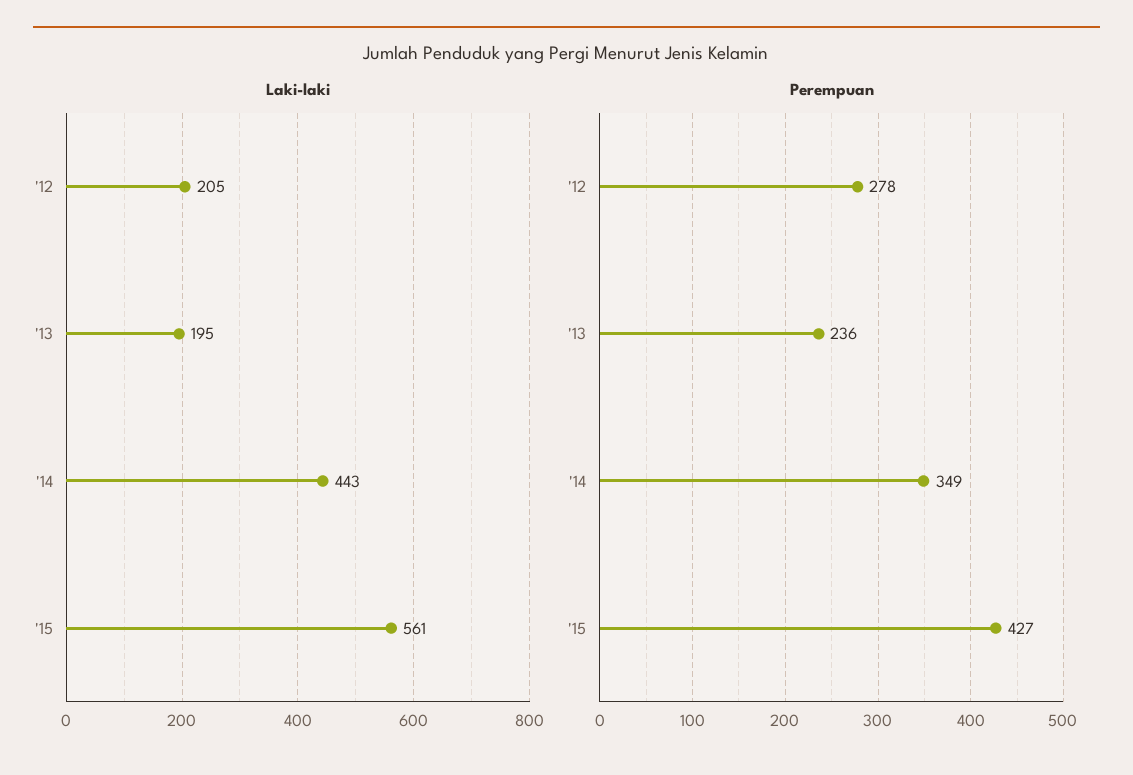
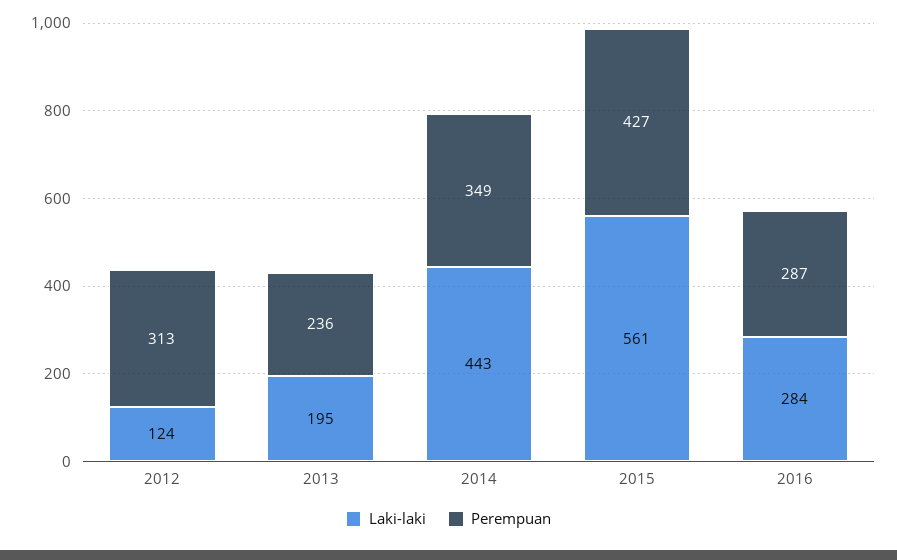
Laki-laki, '12: 205 -> 124
Perempuan, '12: 278 -> 313
Laki-laki, 2016: none -> 284
Perempuan, 2016: none -> 287

